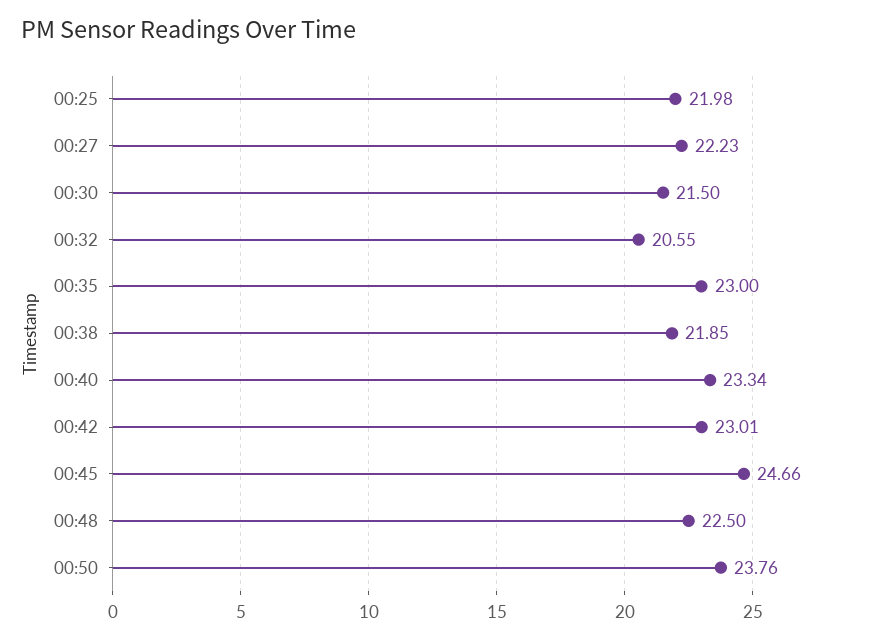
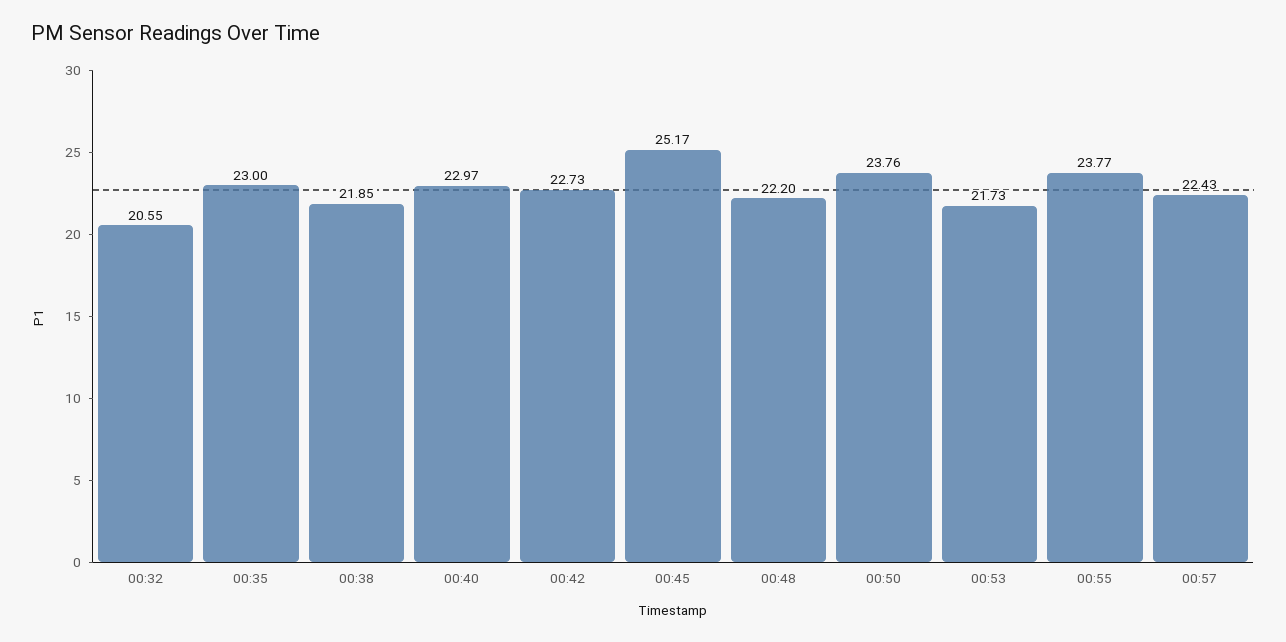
00:25: 21.98 -> none
00:27: 22.23 -> none
00:30: 21.5 -> none
00:40: 23.34 -> 22.97
00:42: 23.01 -> 22.73
00:45: 24.66 -> 25.17
00:48: 22.5 -> 22.2
00:53: none -> 21.73
00:55: none -> 23.77
00:57: none -> 22.43

